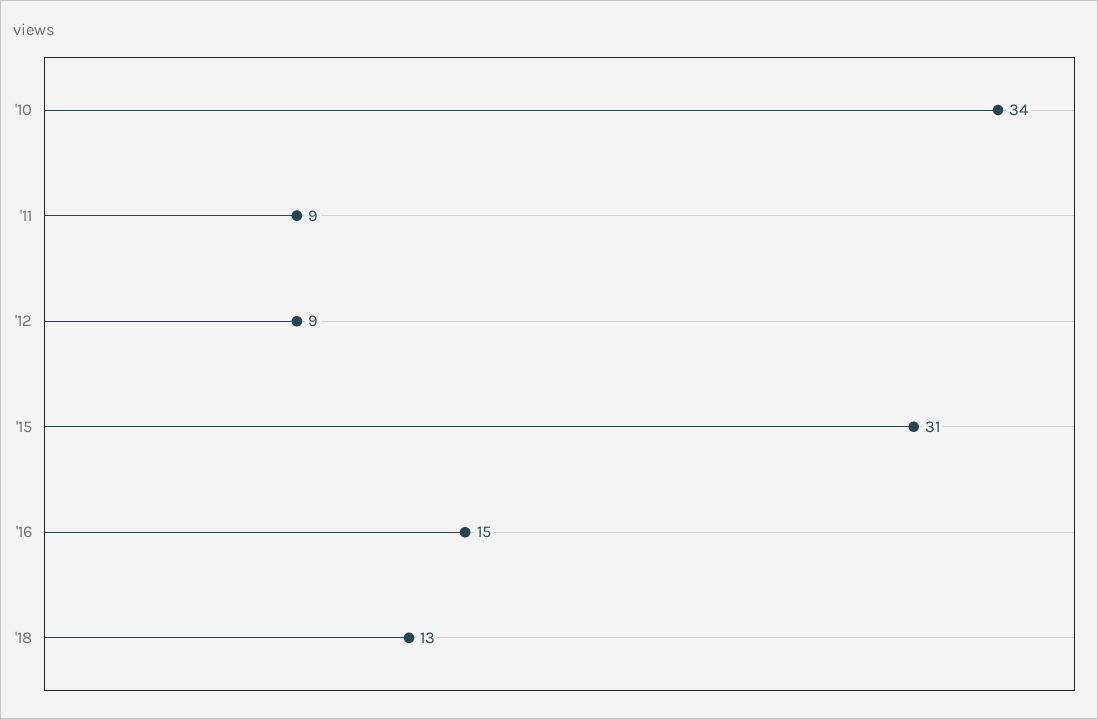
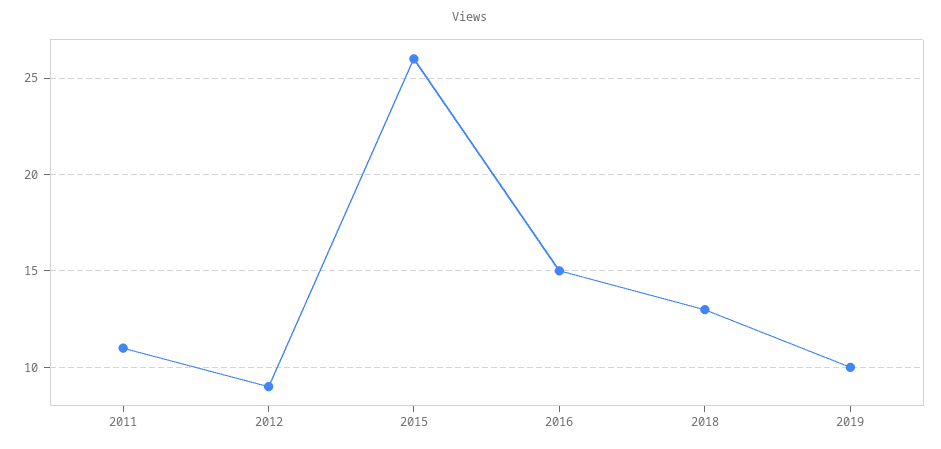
'10: 34 -> none
'11: 9 -> 11
'15: 31 -> 26
2019: none -> 10

